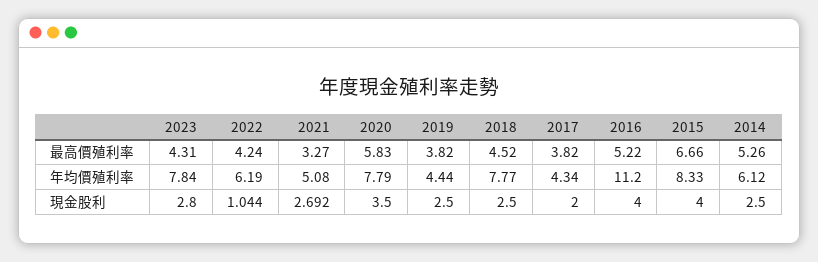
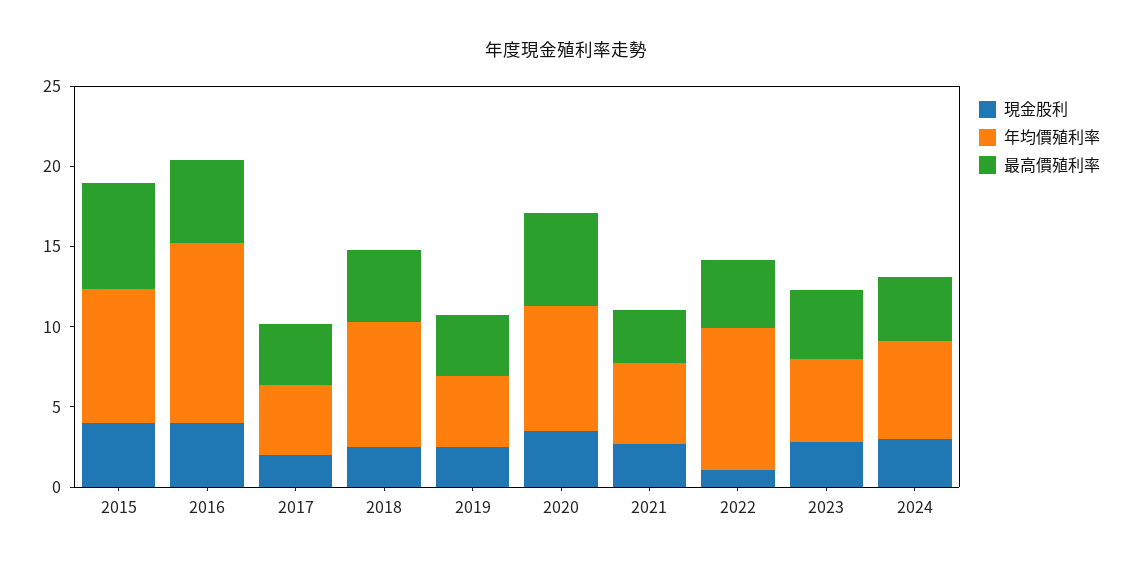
最高價殖利率, 2014: 5.26 -> none
年均價殖利率, 2023: 7.84 -> 5
年均價殖利率, 2022: 6.19 -> 9
年均價殖利率, 2014: 6.12 -> none
現金股利, 2014: 2.5 -> none
現金股利, 2024: none -> 3
年均價殖利率, 2024: none -> 6
最高價殖利率, 2024: none -> 4

